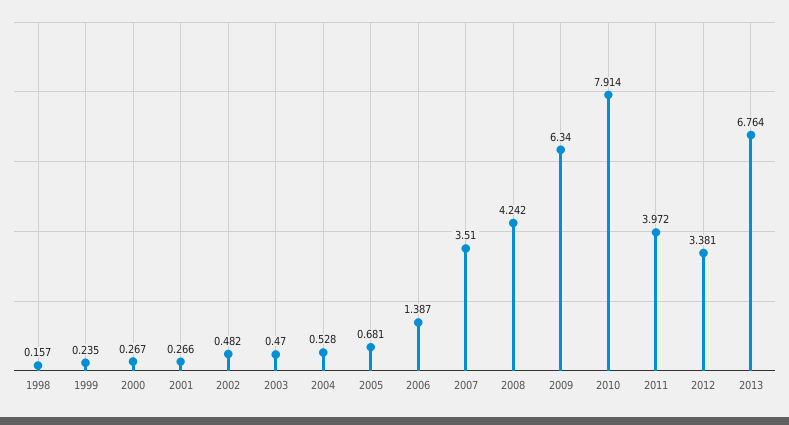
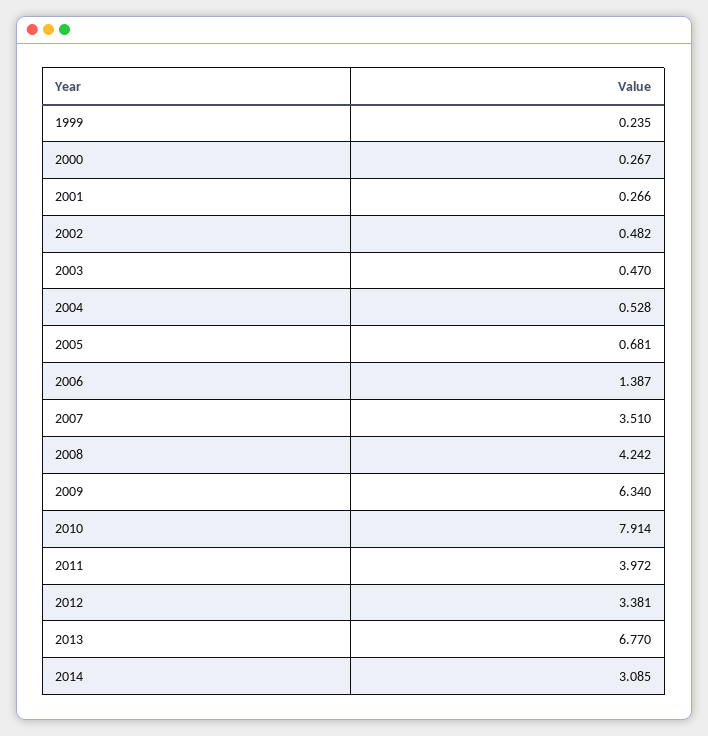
1998: 0.157 -> none
2013: 6.764 -> 6.77
2014: none -> 3.085

